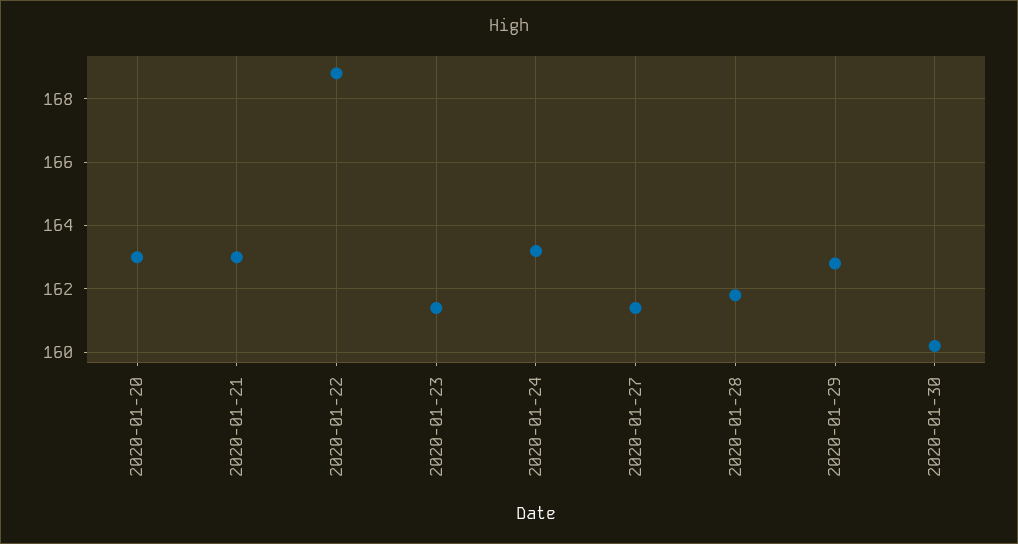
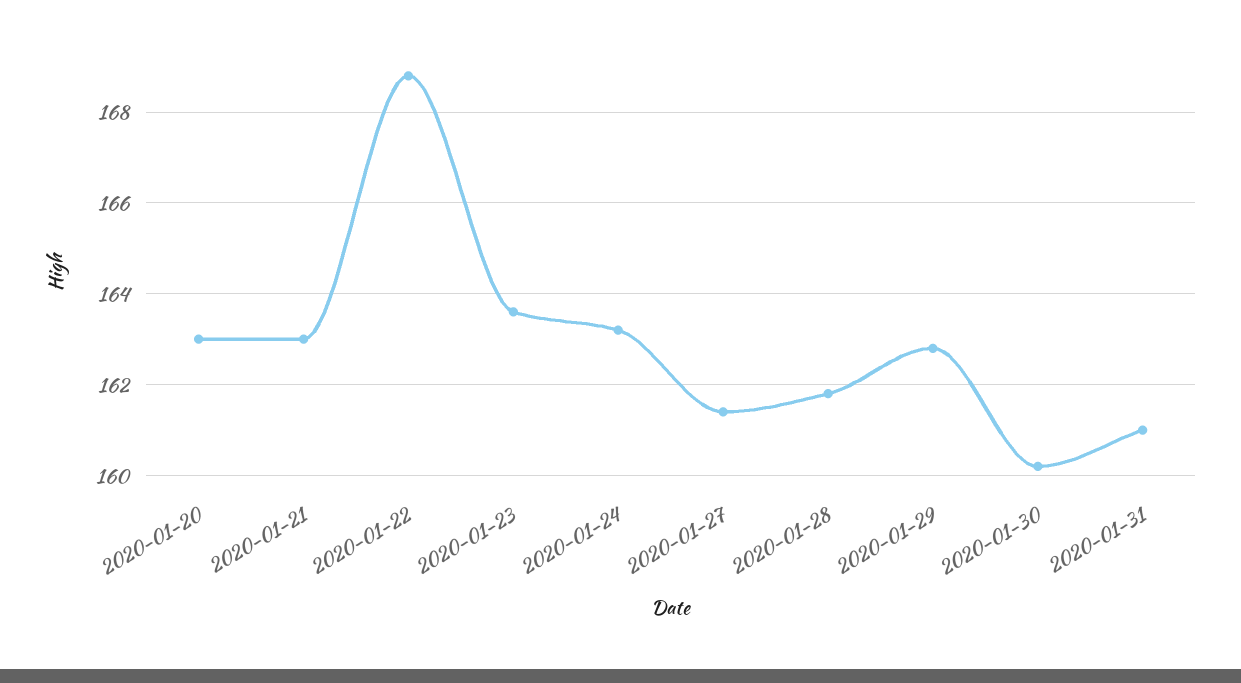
2020-01-23: 161.5 -> 163.5
2020-01-31: none -> 161

